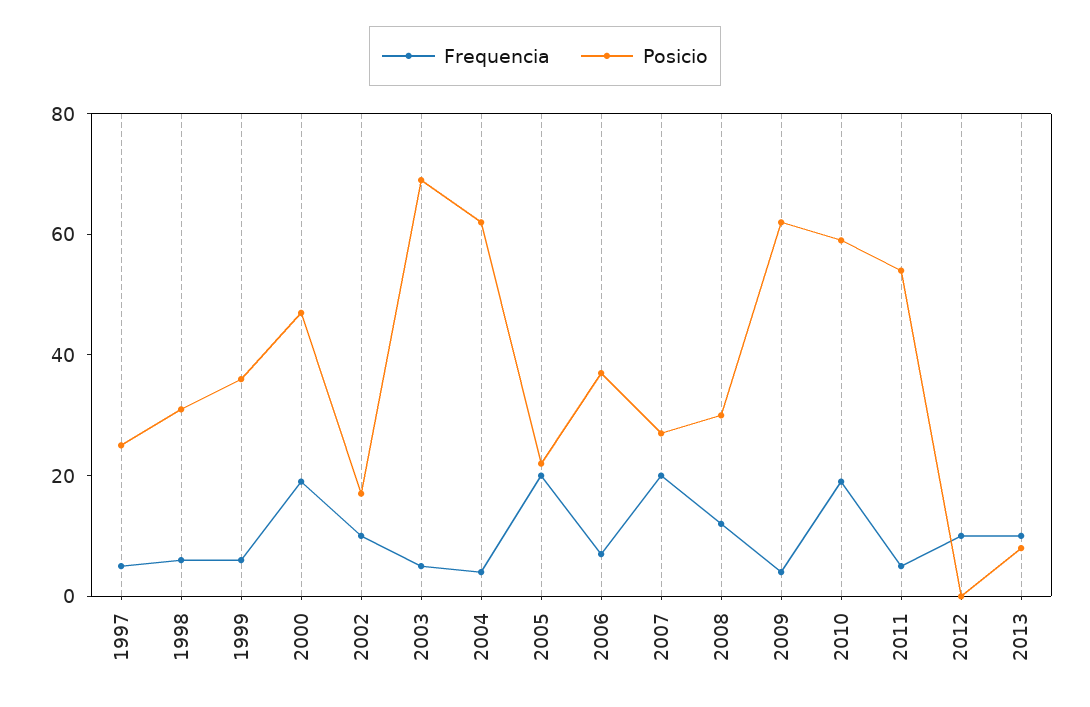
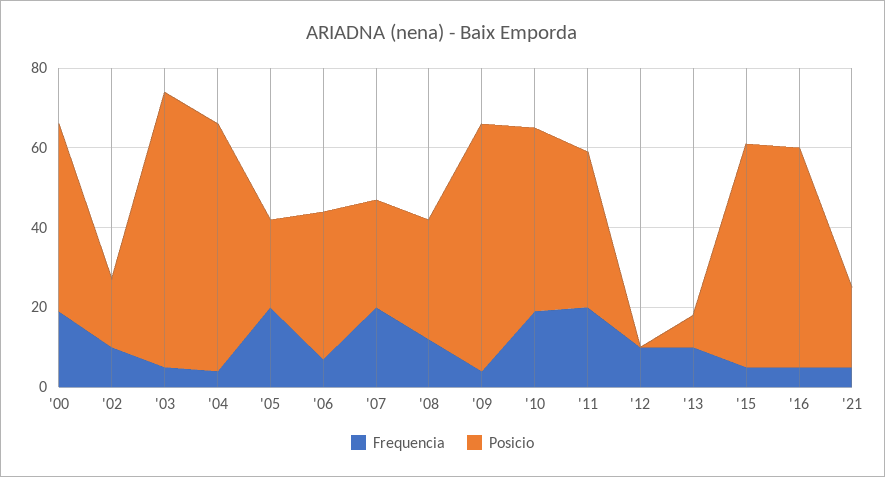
Frequencia, 1997: 5 -> none
Posicio, 1997: 25 -> none
Frequencia, 1998: 5 -> none
Posicio, 1998: 30 -> none
Frequencia, 1999: 5 -> none
Posicio, 1999: 35 -> none
Posicio, 2010: 60 -> 45
Frequencia, 2011: 5 -> 20
Posicio, 2011: 55 -> 40
Frequencia, '15: none -> 5
Posicio, '15: none -> 55
Frequencia, '16: none -> 5
Posicio, '16: none -> 55
Frequencia, '21: none -> 5
Posicio, '21: none -> 20

